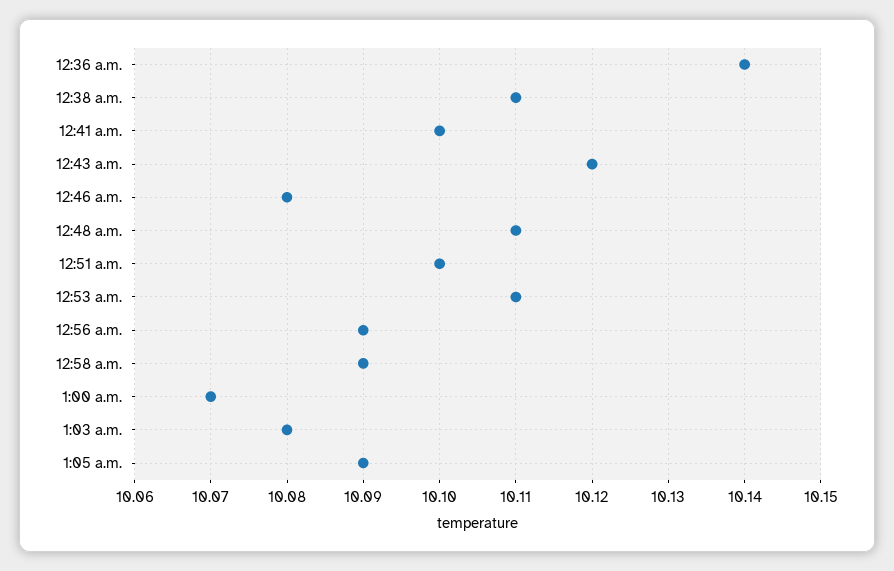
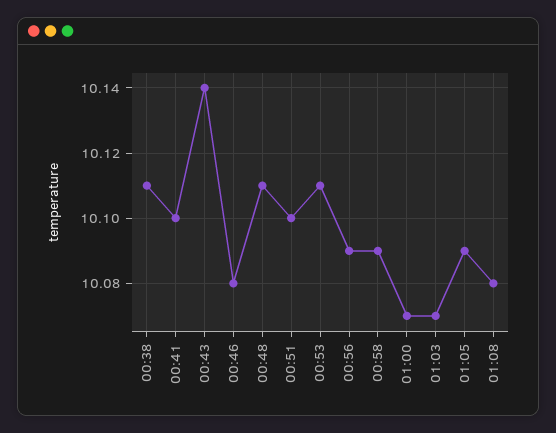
12:36 a.m.: 10.14 -> none
12:43 a.m.: 10.12 -> 10.14
1:03 a.m.: 10.08 -> 10.07
01:08: none -> 10.08

